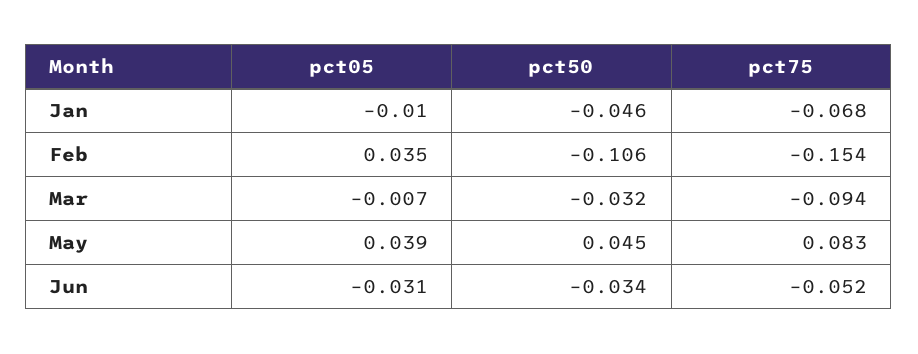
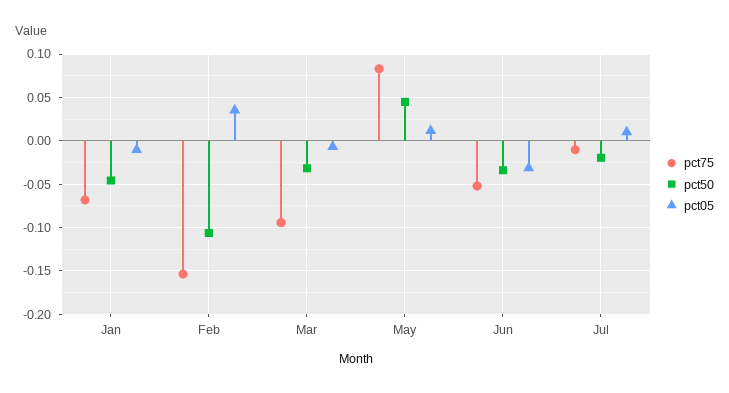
pct05, May: 0.039 -> 0.01
pct75, Jul: none -> -0.01
pct50, Jul: none -> -0.02
pct05, Jul: none -> 0.01

